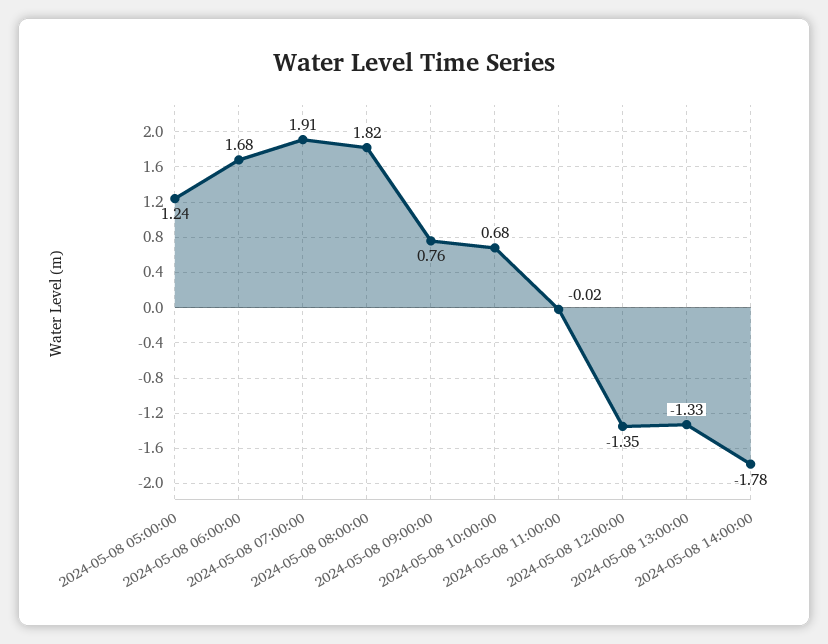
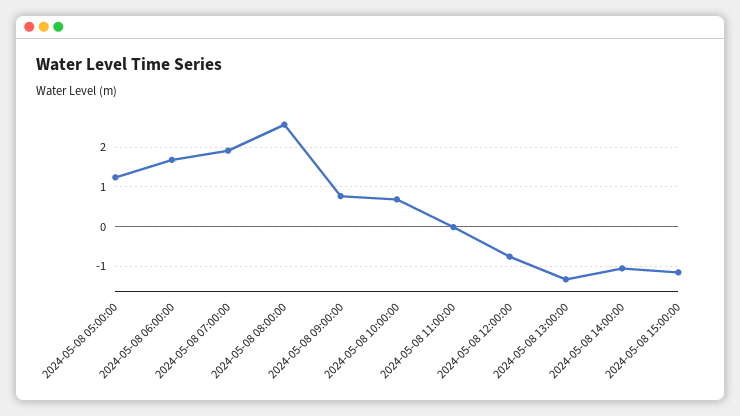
2024-05-08 08:00:00: 1.82 -> 2.6
2024-05-08 12:00:00: -1.35 -> -0.8
2024-05-08 14:00:00: -1.78 -> -1
2024-05-08 15:00:00: none -> -1.2

